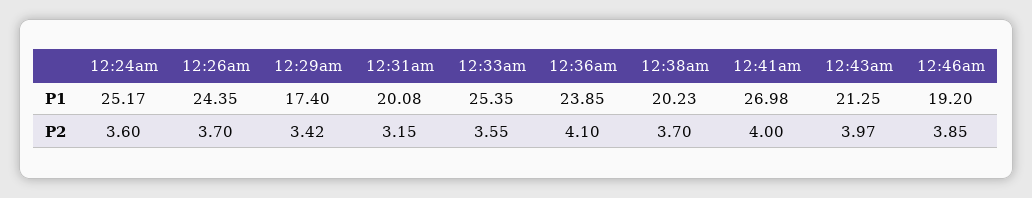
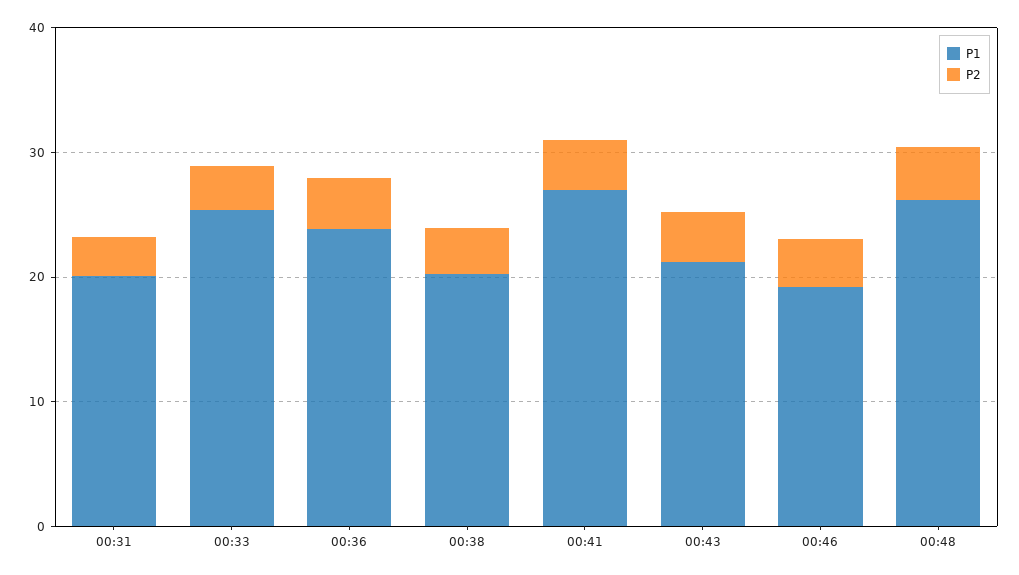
P1, 12:24am: 25.17 -> none
P1, 12:26am: 24.35 -> none
P1, 12:29am: 17.4 -> none
P2, 12:24am: 3.6 -> none
P2, 12:26am: 3.7 -> none
P2, 12:29am: 3.42 -> none
P1, 00:48: none -> 26
P2, 00:48: none -> 4

